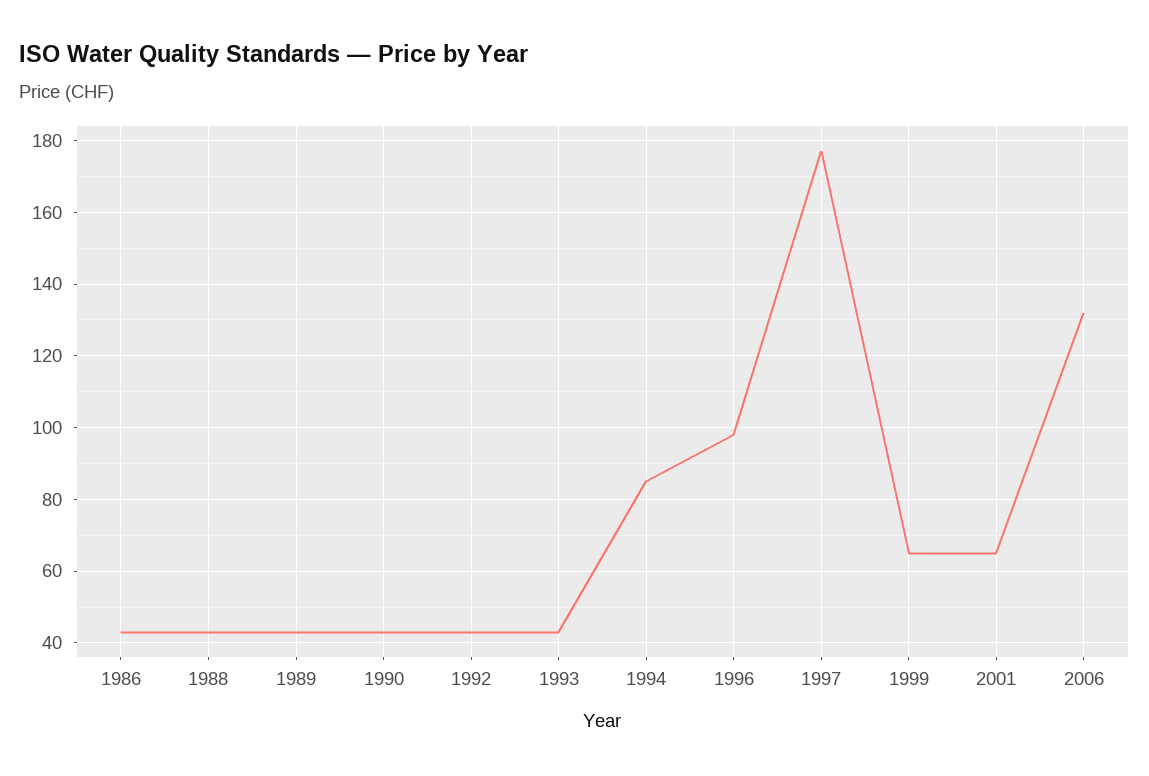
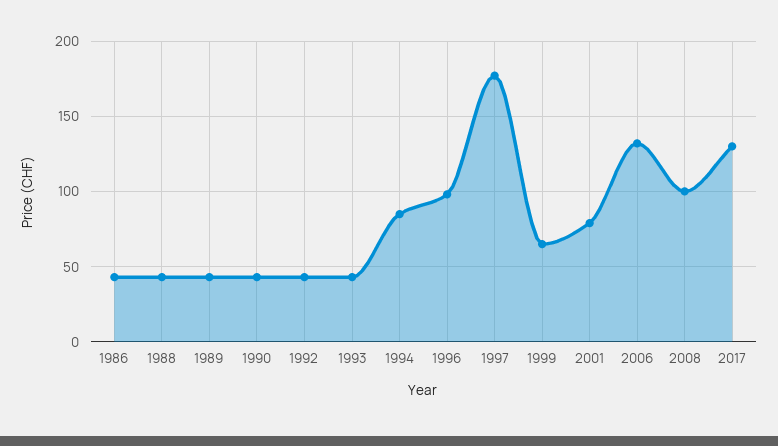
2001: 65 -> 80
2008: none -> 100
2017: none -> 130

